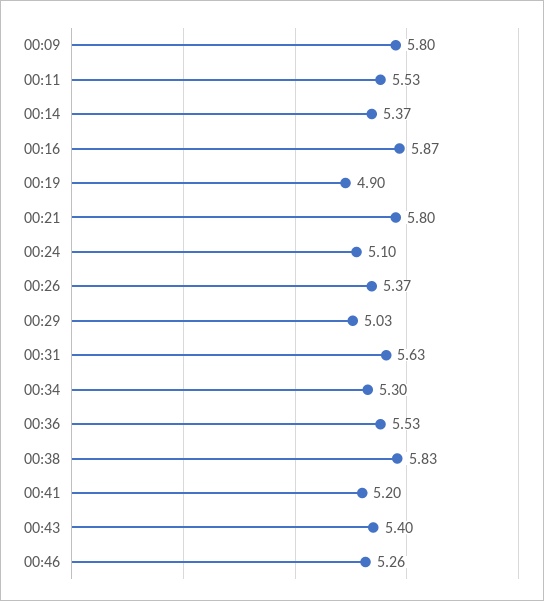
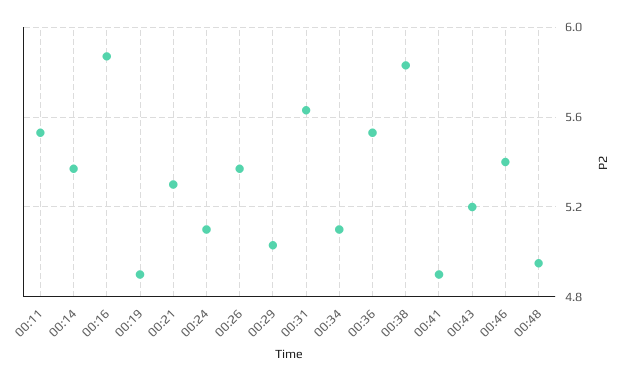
00:09: 5.8 -> none
00:21: 5.8 -> 5.3
00:34: 5.3 -> 5.1
00:41: 5.2 -> 4.9
00:43: 5.4 -> 5.2
00:46: 5.26 -> 5.4
00:48: none -> 4.95

